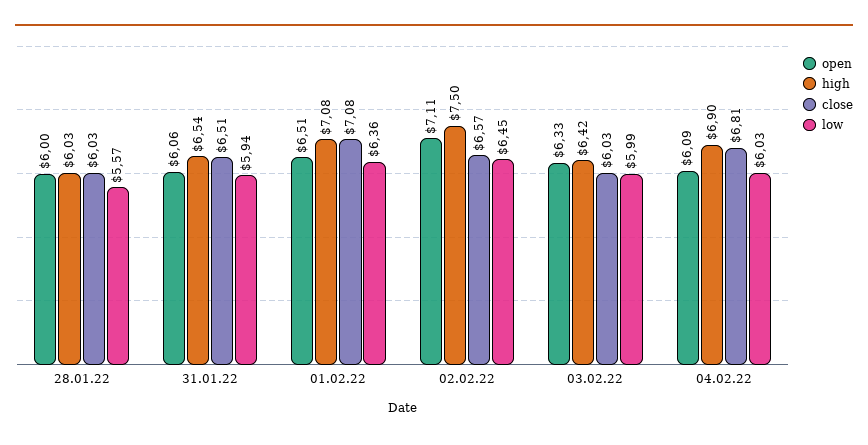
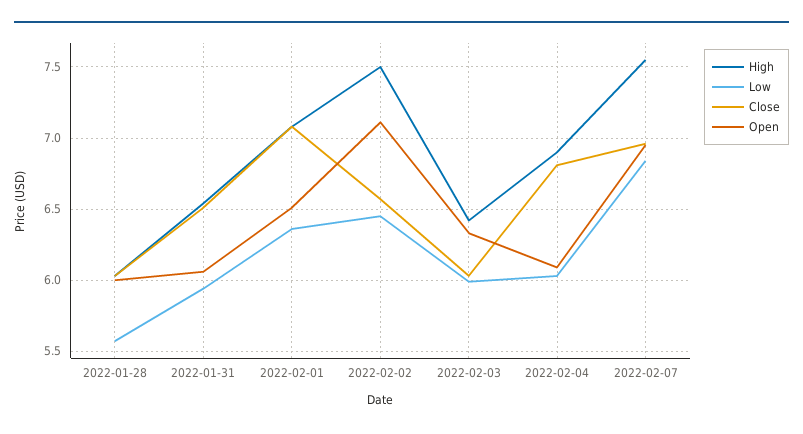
high, 2022-02-07: none -> 7.55
low, 2022-02-07: none -> 6.85
close, 2022-02-07: none -> 6.95
open, 2022-02-07: none -> 6.95

